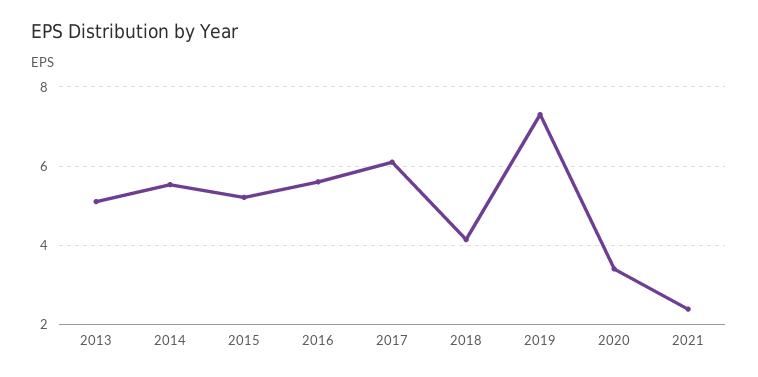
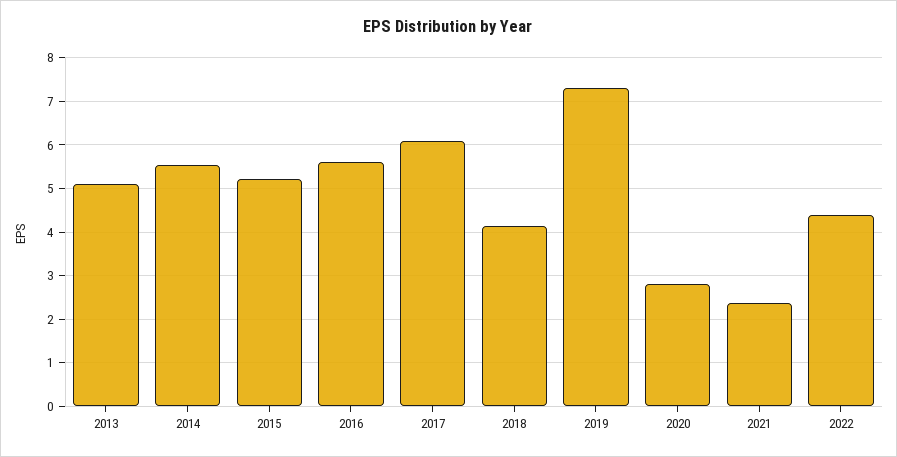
2020: 3.4 -> 2.8
2022: none -> 4.4

